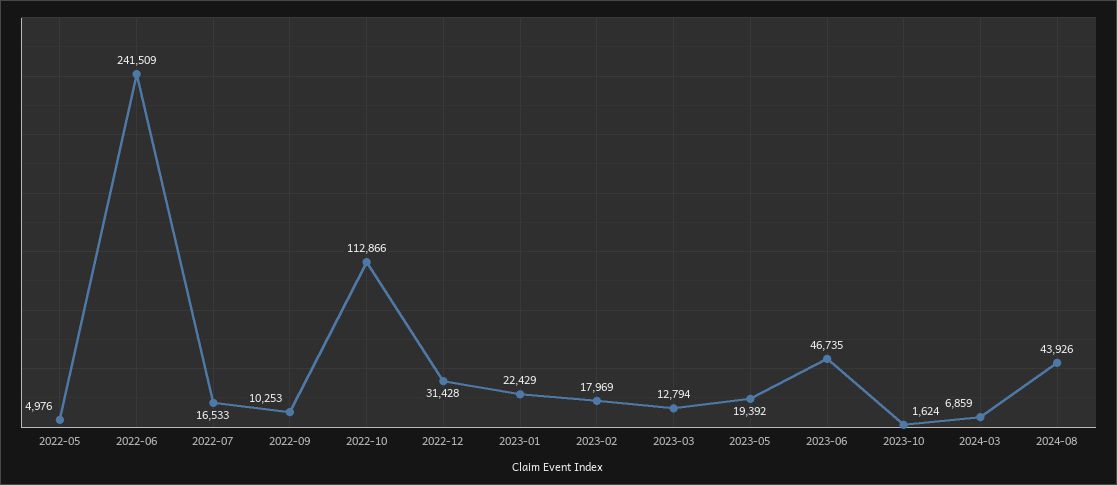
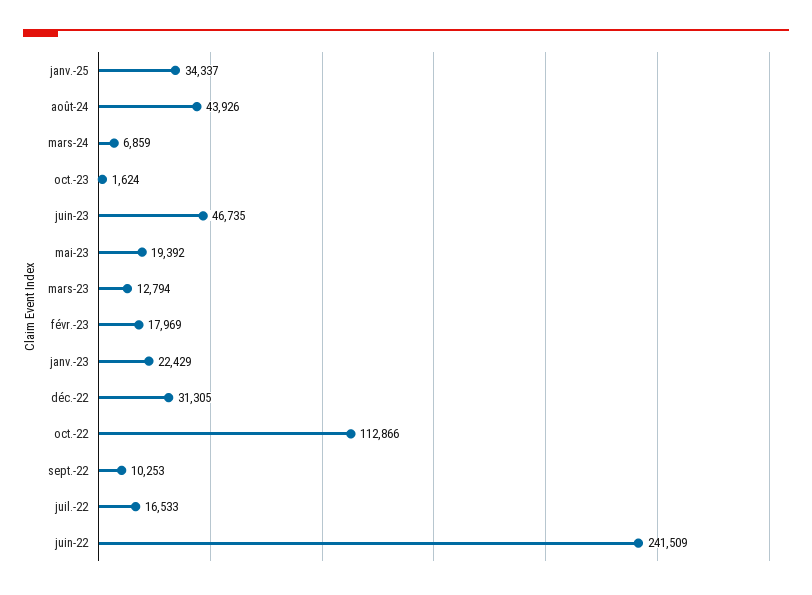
2022-05: 4976 -> none
2022-12: 31428 -> 31305
janv.-25: none -> 34337

